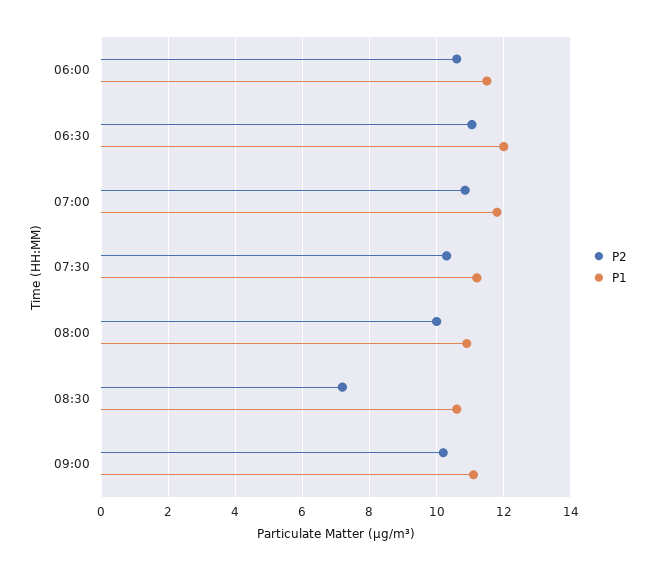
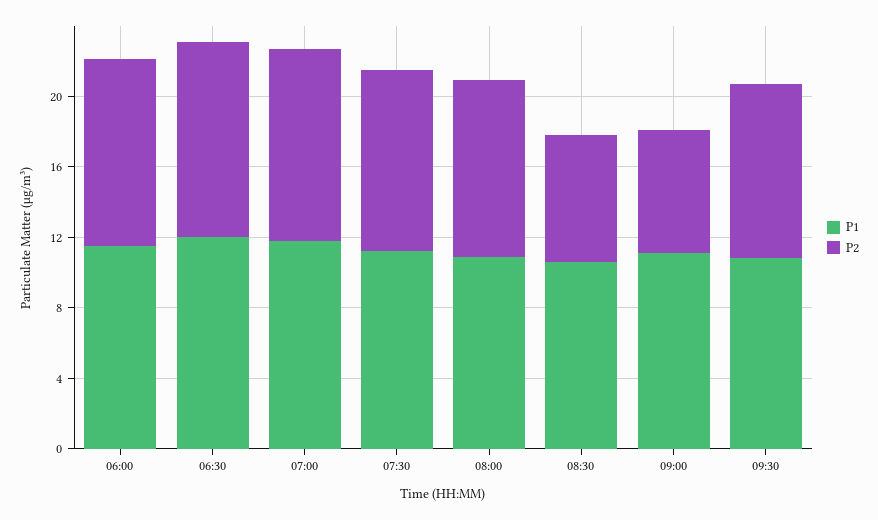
P2, 09:00: 10.2 -> 7
P1, 09:30: none -> 11
P2, 09:30: none -> 10

